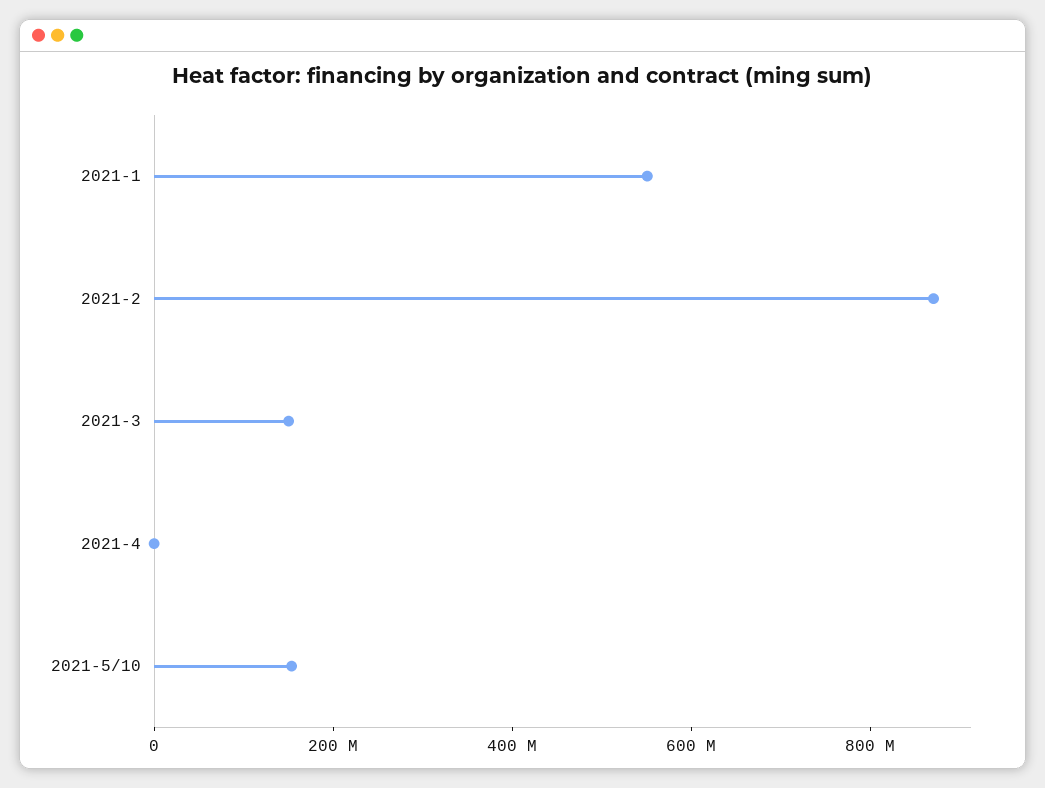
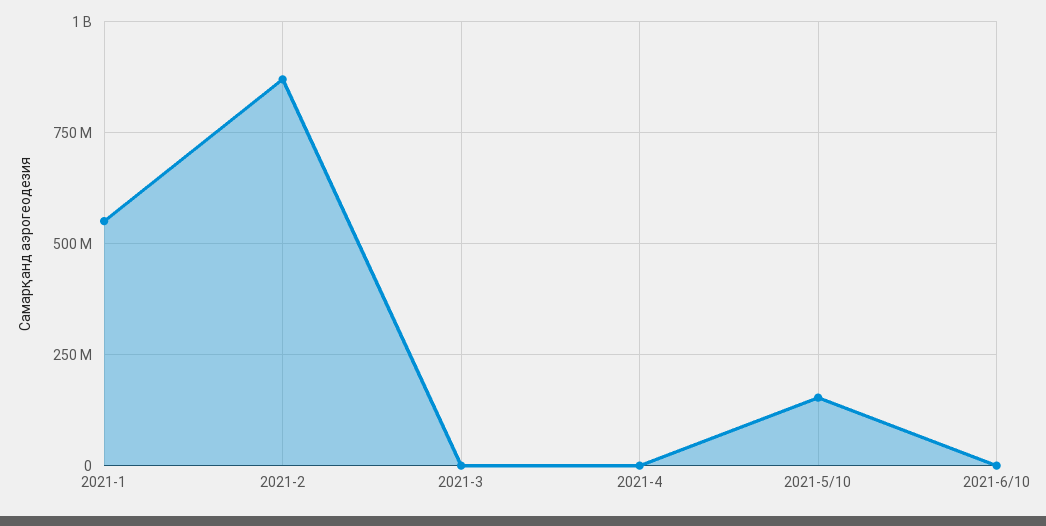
2021-3: 150000000 -> 0
2021-6/10: none -> 0

